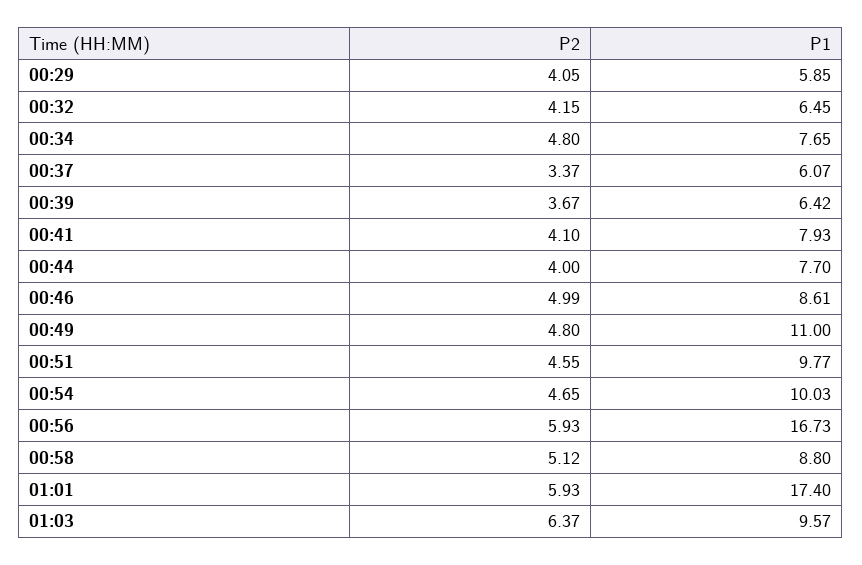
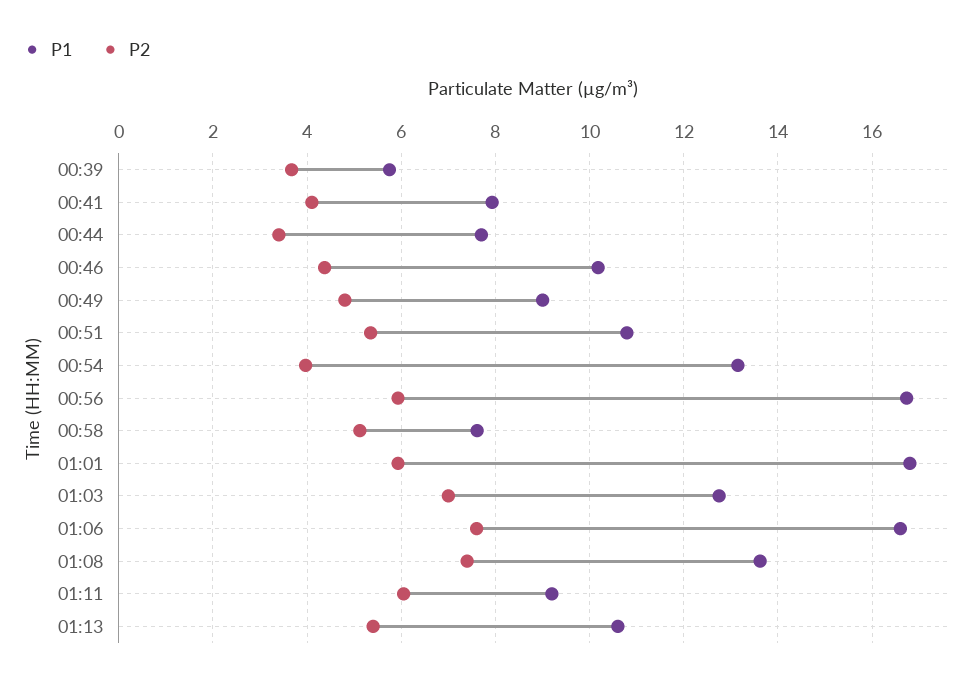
P2, 00:29: 4.05 -> none
P1, 00:29: 5.85 -> none
P2, 00:32: 4.15 -> none
P1, 00:32: 6.45 -> none
P2, 00:34: 4.8 -> none
P1, 00:34: 7.65 -> none
P2, 00:37: 3.37 -> none
P1, 00:37: 6.07 -> none
P1, 00:39: 6.42 -> 5.8
P2, 00:44: 4 -> 3.4
P2, 00:46: 4.99 -> 4.4
P1, 00:46: 8.61 -> 10.2
P1, 00:49: 11 -> 9
P2, 00:51: 4.55 -> 5.4
P1, 00:51: 9.77 -> 10.8
P2, 00:54: 4.65 -> 4
P1, 00:54: 10.03 -> 13.2
P1, 00:58: 8.8 -> 7.6
P1, 01:01: 17.4 -> 16.8
P2, 01:03: 6.37 -> 7
P1, 01:03: 9.57 -> 12.8
P1, 01:06: none -> 16.6
P2, 01:06: none -> 7.6
P1, 01:08: none -> 13.6
P2, 01:08: none -> 7.4
P1, 01:11: none -> 9.2
P2, 01:11: none -> 6
P1, 01:13: none -> 10.6
P2, 01:13: none -> 5.4

